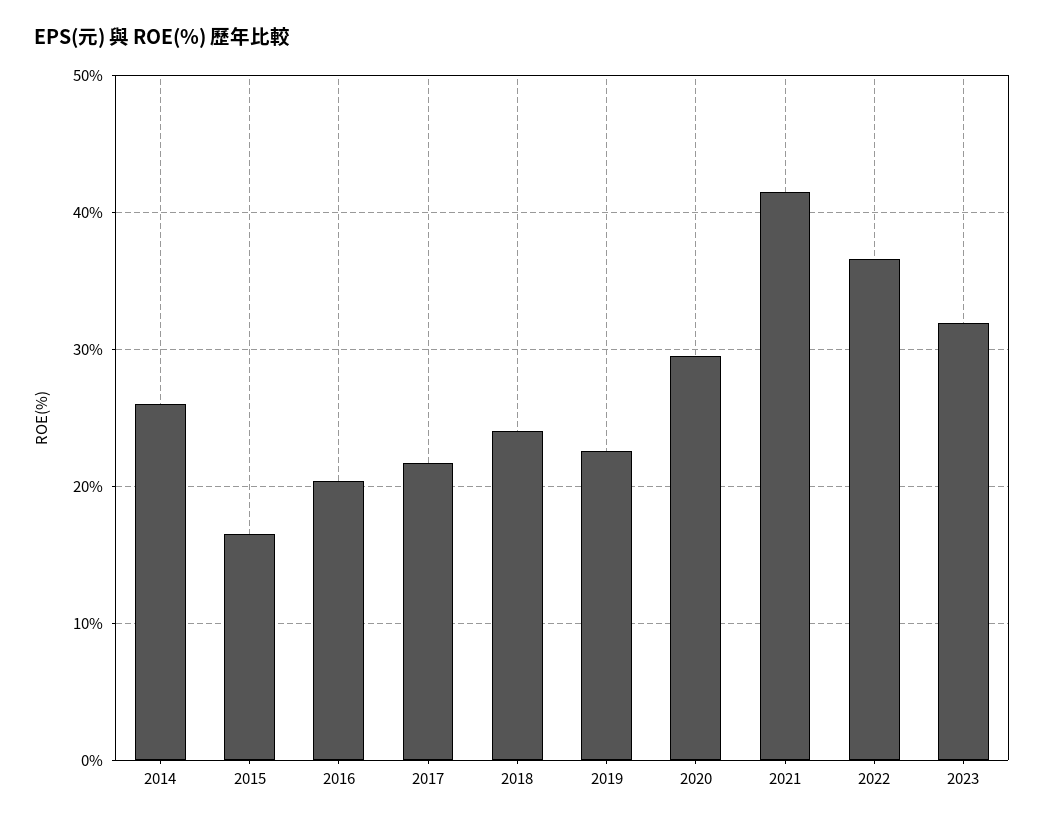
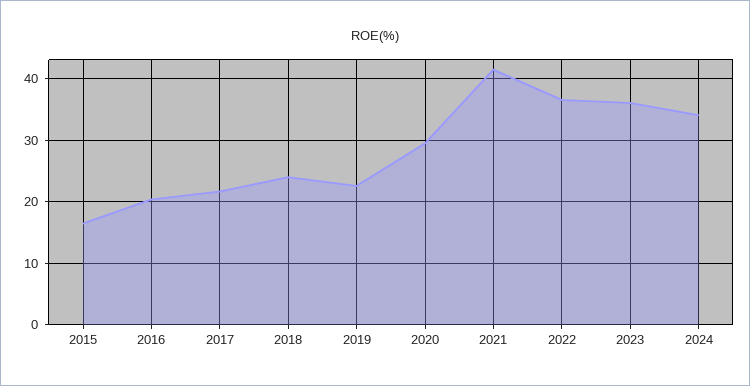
2014: 26 -> none
2023: 32 -> 36
2024: none -> 34

